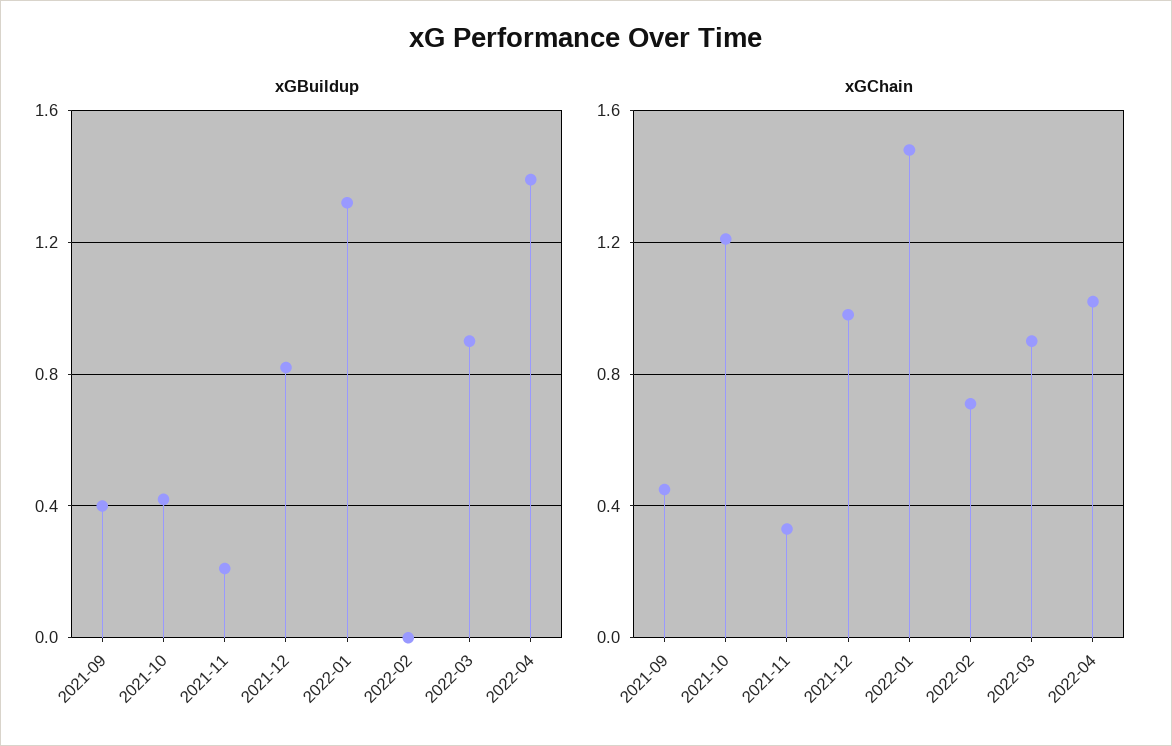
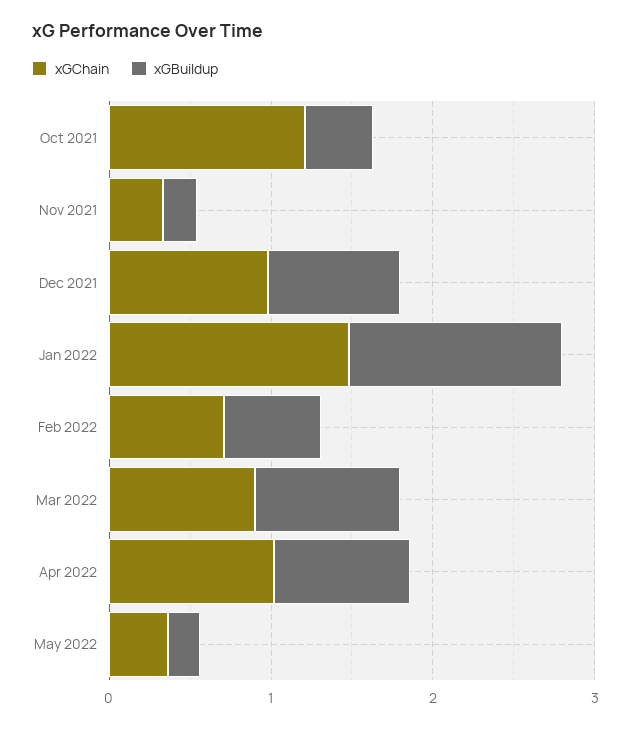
xGBuildup, 2021-09: 0.4 -> none
xGBuildup, 2022-02: 0 -> 0.6
xGBuildup, 2022-04: 1.4 -> 0.8
xGChain, 2021-09: 0.45 -> none
xGChain, May 2022: none -> 0.4
xGBuildup, May 2022: none -> 0.2

